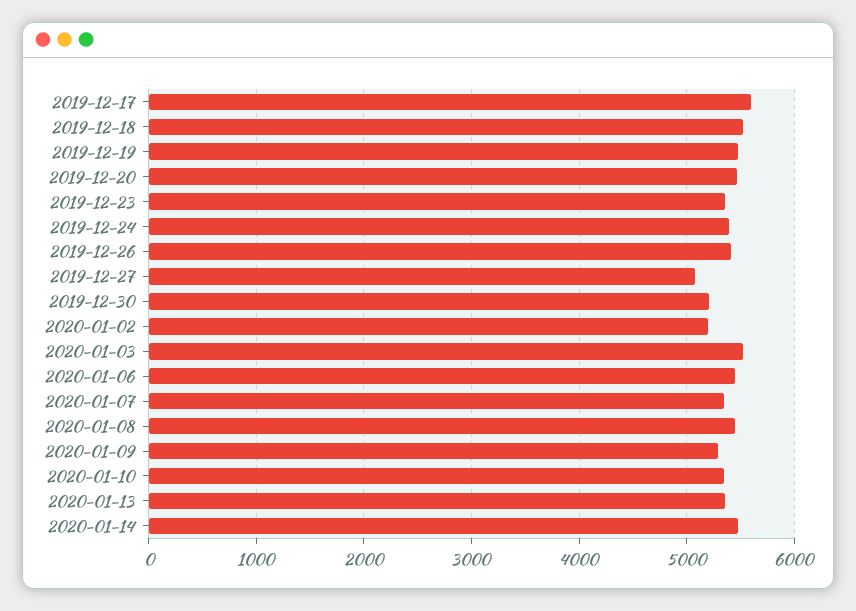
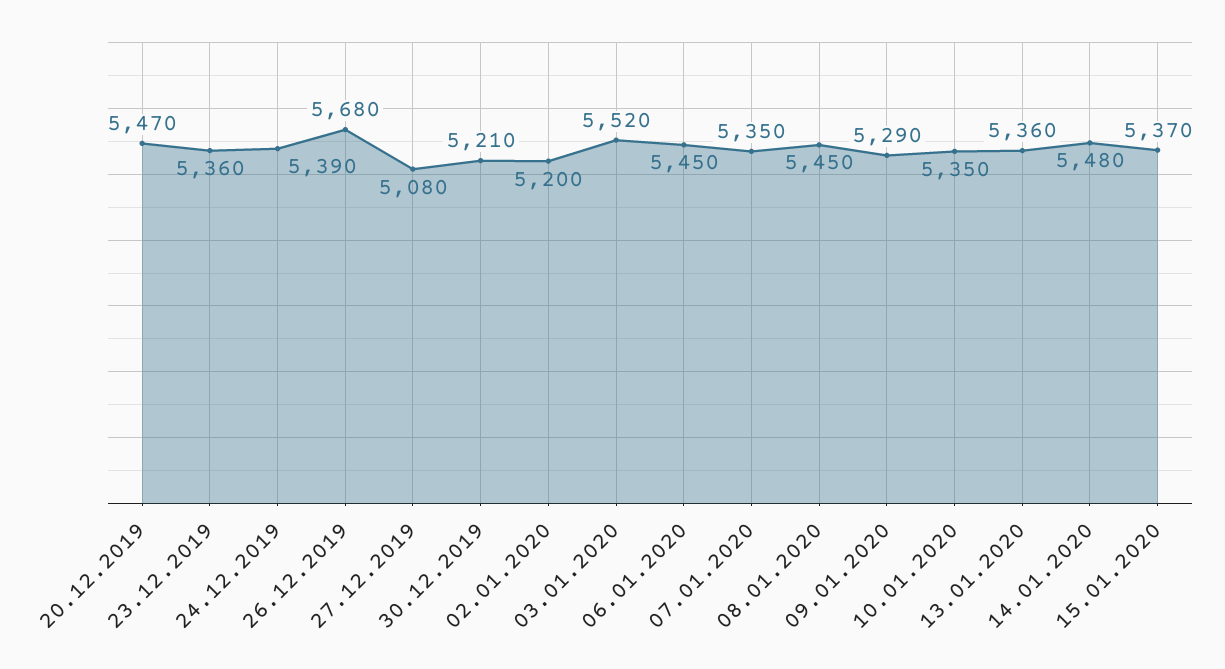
2019-12-17: 5600 -> none
2019-12-18: 5500 -> none
2019-12-19: 5500 -> none
2019-12-26: 5400 -> 5680
15.01.2020: none -> 5370

